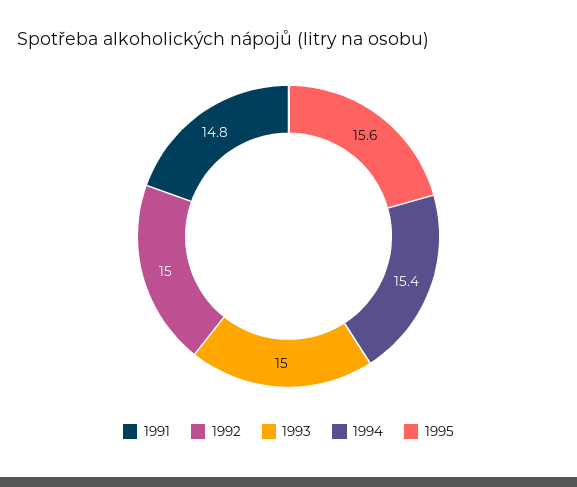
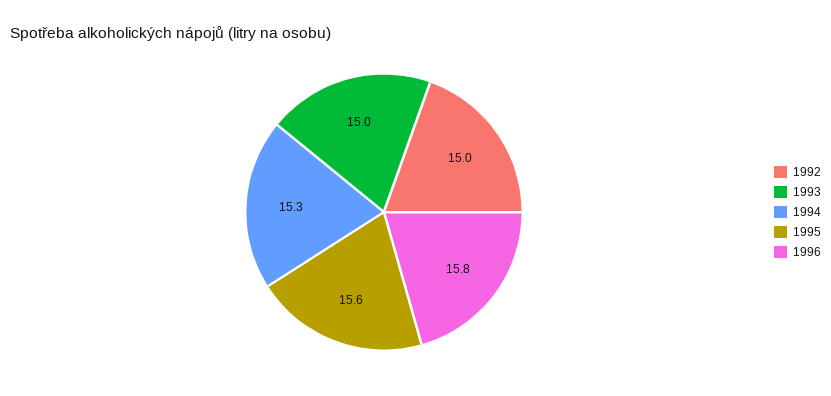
1991: 14.8 -> none
1994: 15.4 -> 15.3
1996: none -> 15.8

